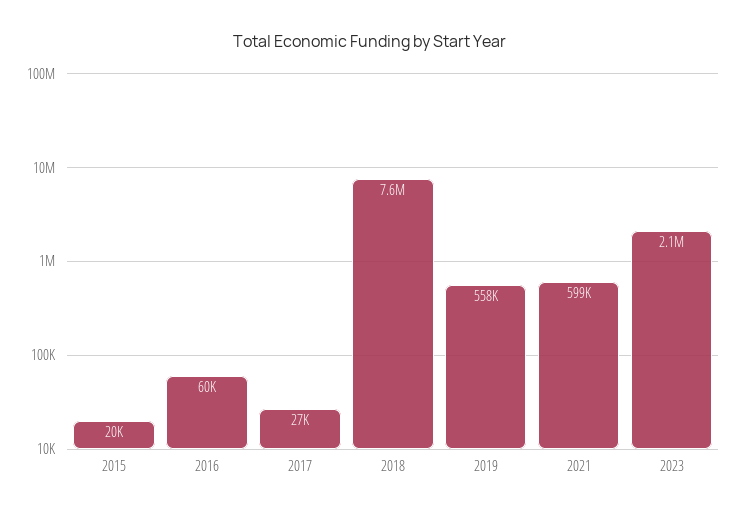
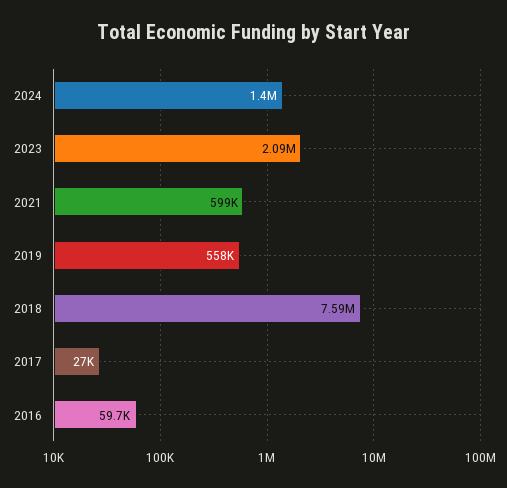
2015: 20000 -> none
2024: none -> 1400000

